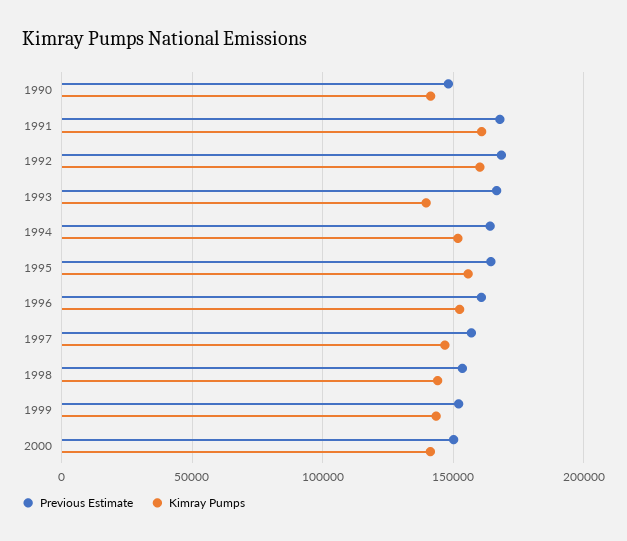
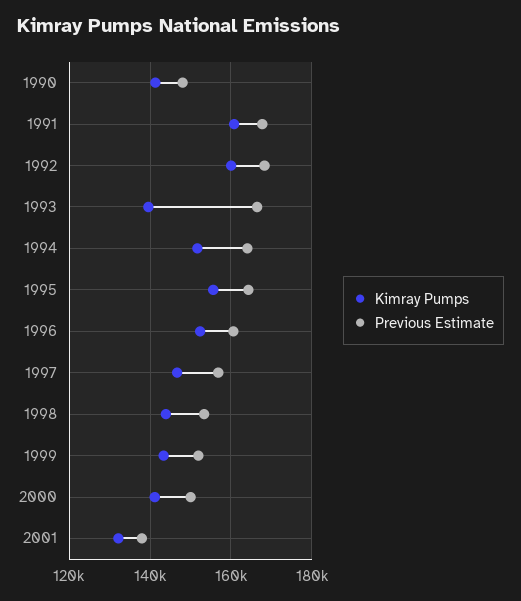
Kimray Pumps, 2001: none -> 132000
Previous Estimate, 2001: none -> 138000

